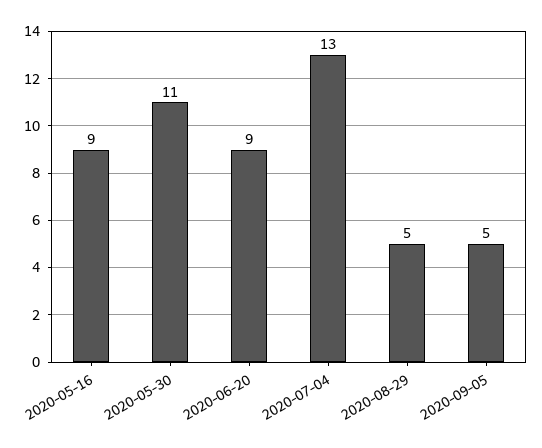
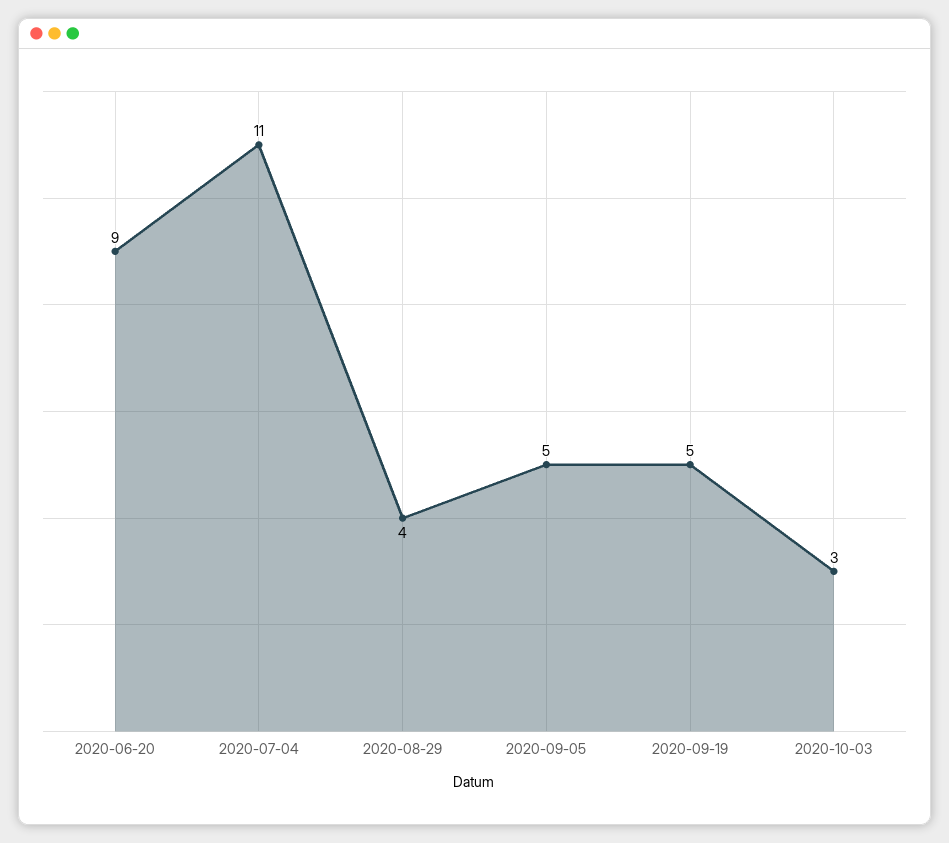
2020-05-16: 9 -> none
2020-05-30: 11 -> none
2020-07-04: 13 -> 11
2020-08-29: 5 -> 4
2020-09-19: none -> 5
2020-10-03: none -> 3

